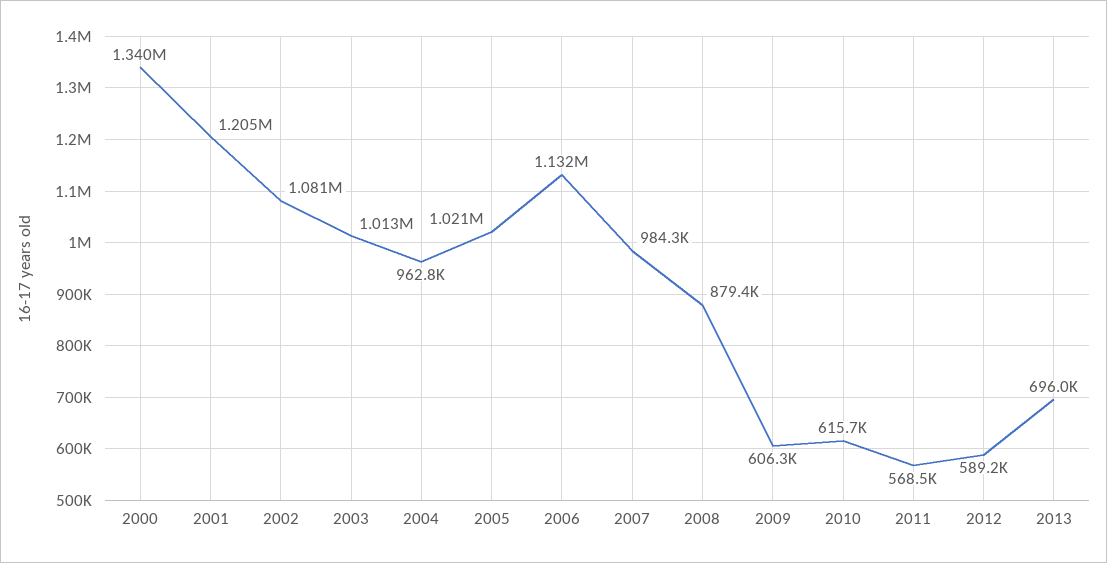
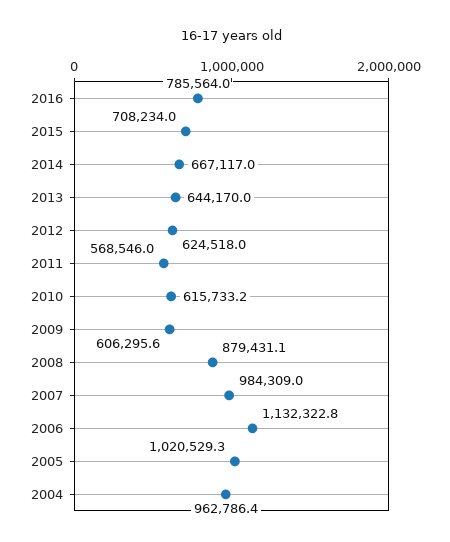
2000: 1340000 -> none
2001: 1205000 -> none
2002: 1081000 -> none
2003: 1013000 -> none
2012: 589200 -> 624518
2013: 696000 -> 644170
2016: none -> 785564
2015: none -> 708234
2014: none -> 667117

